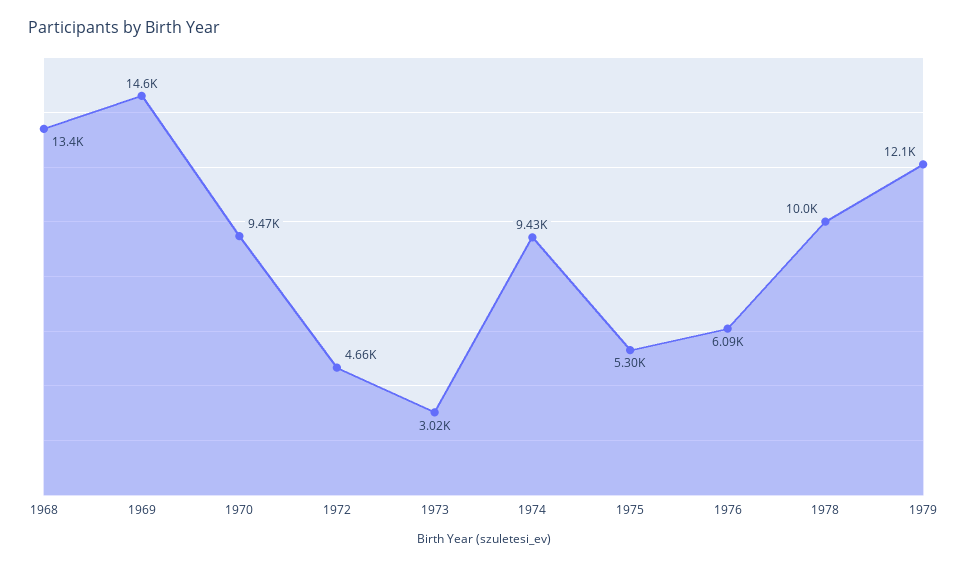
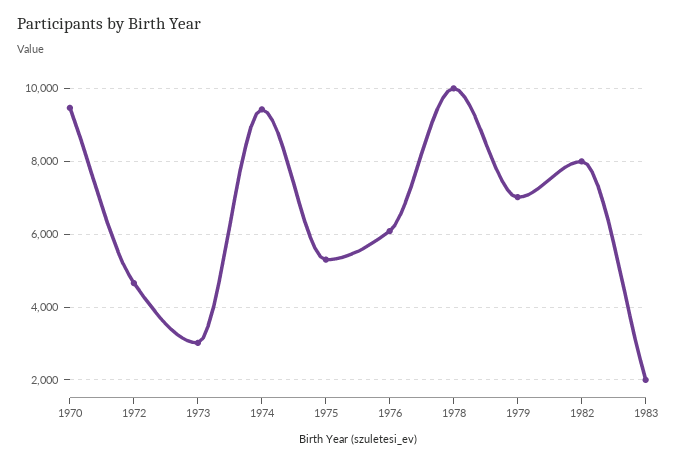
1968: 13400 -> none
1969: 14600 -> none
1979: 12100 -> 7000
1982: none -> 8000
1983: none -> 2000

